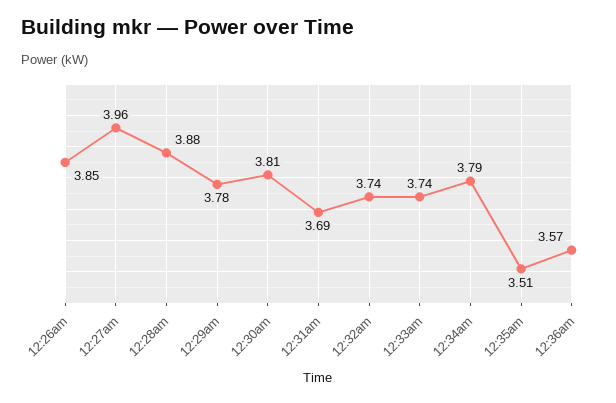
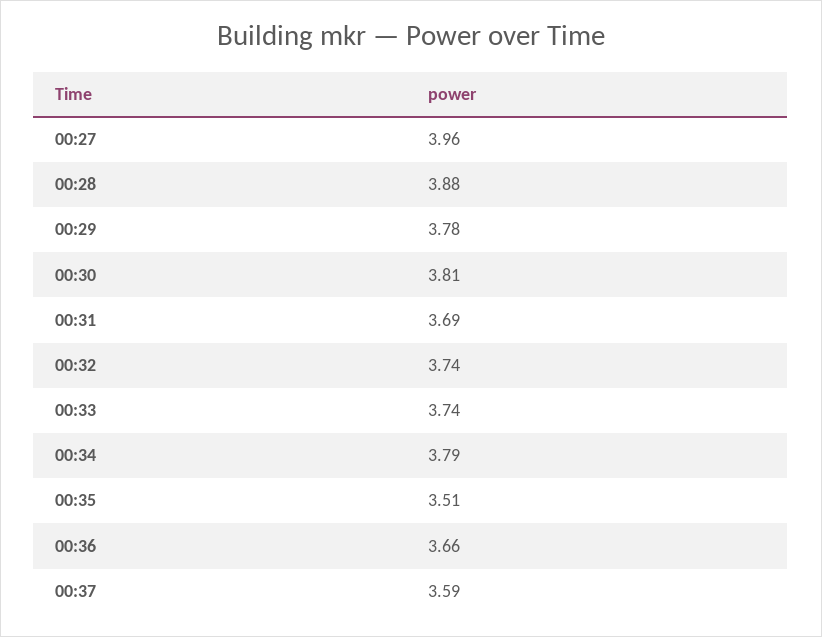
12:26am: 3.85 -> none
12:36am: 3.57 -> 3.66
00:37: none -> 3.59

